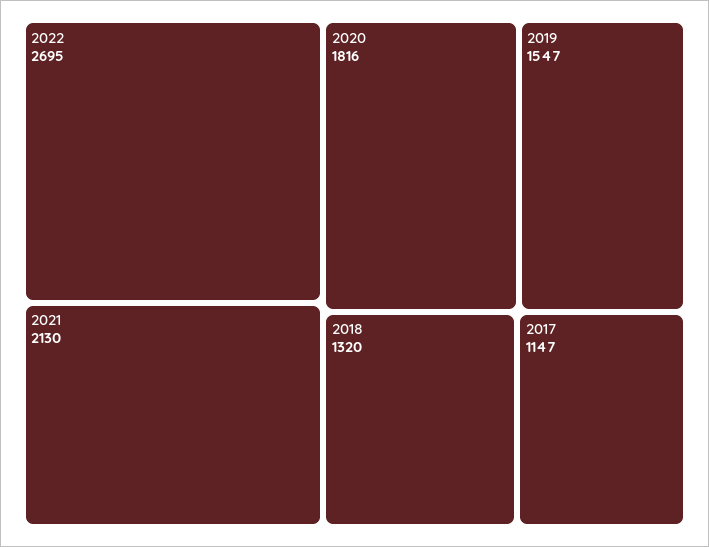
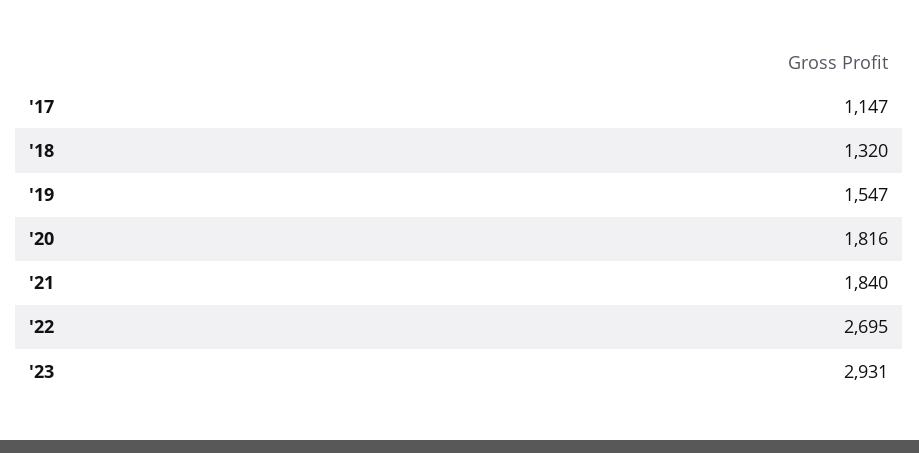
2021: 2130 -> 1840
'23: none -> 2931

